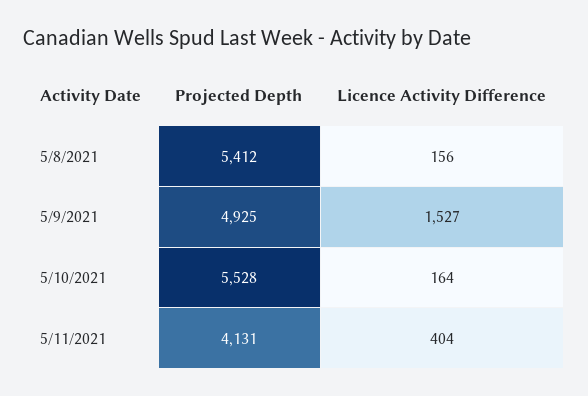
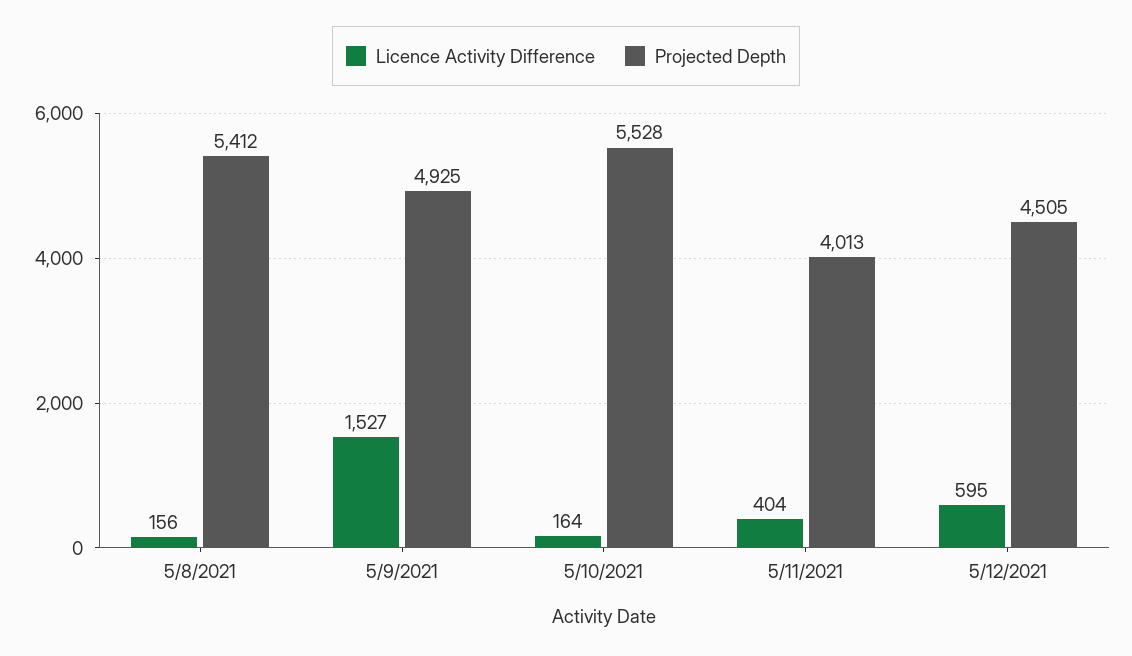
Projected Depth, 5/11/2021: 4131 -> 4013
Licence Activity Difference, 5/12/2021: none -> 595
Projected Depth, 5/12/2021: none -> 4505

